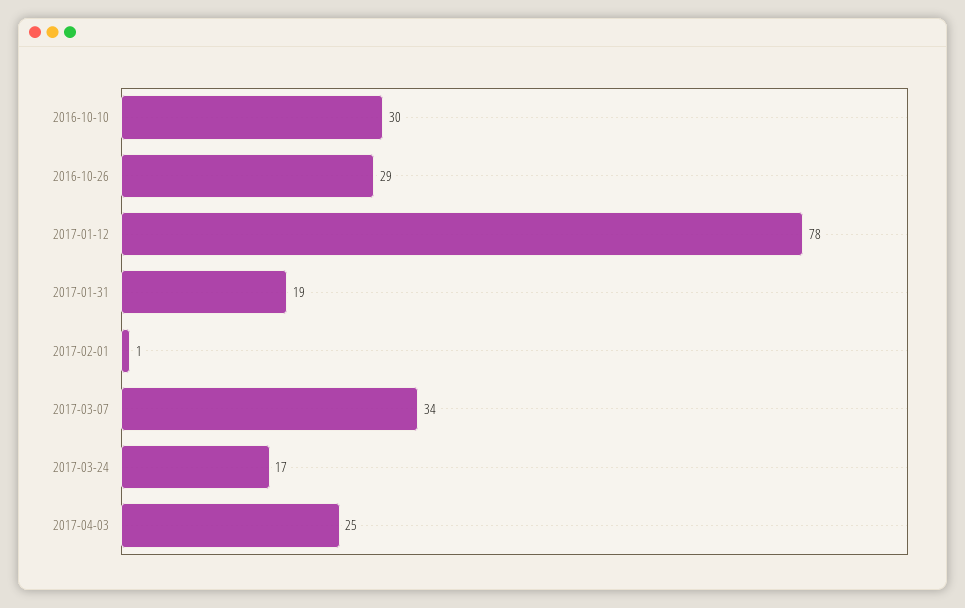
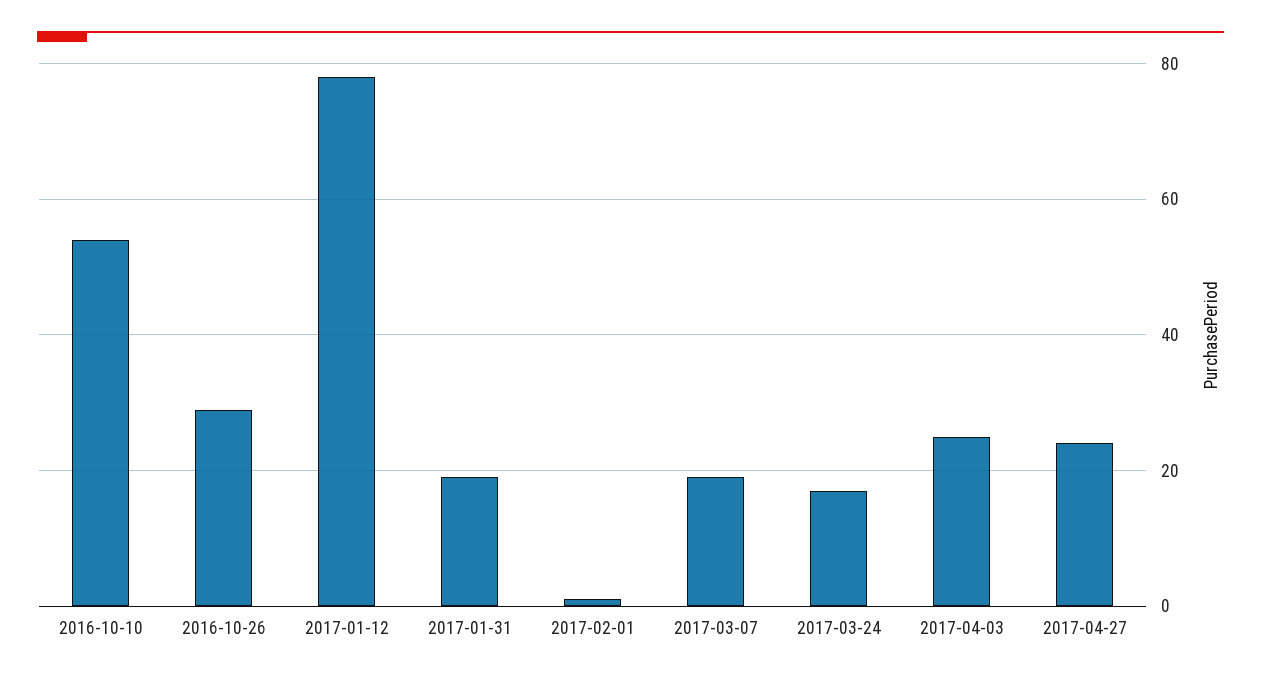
2016-10-10: 30 -> 55
2017-03-07: 34 -> 20
2017-04-27: none -> 25

